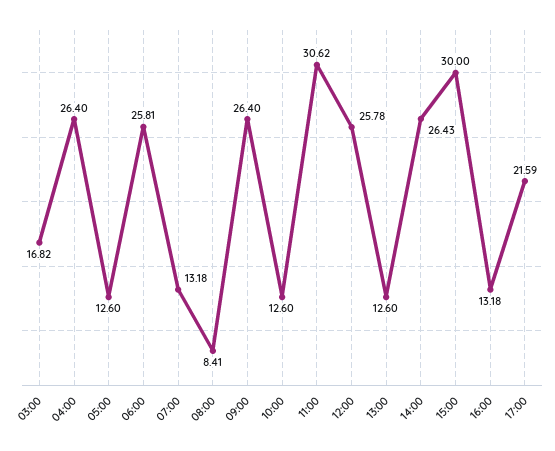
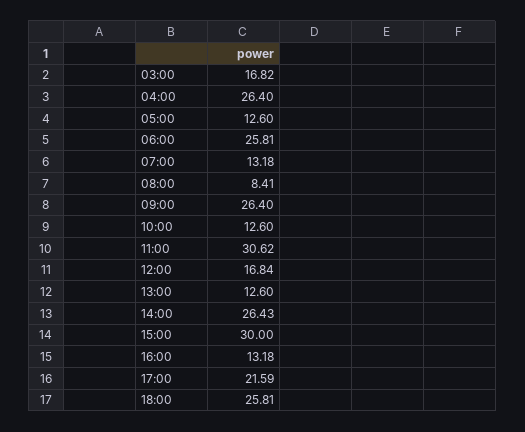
12:00: 25.78 -> 16.84
18:00: none -> 25.81

